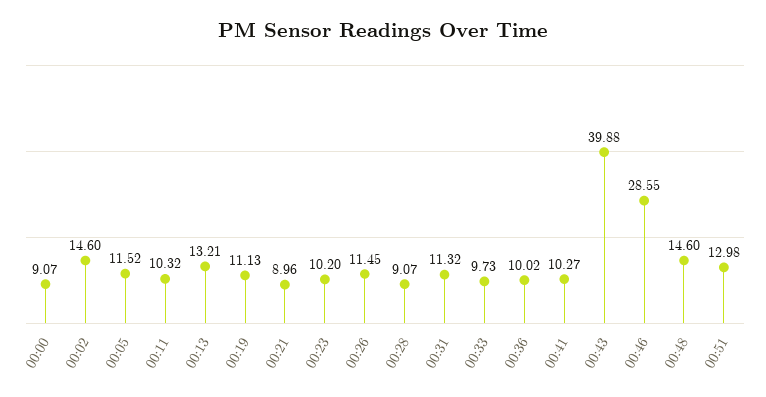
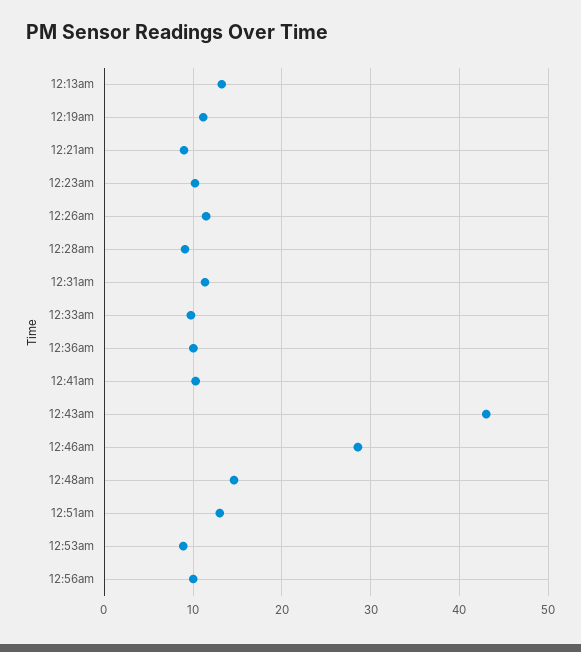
00:00: 9.07 -> none
00:02: 14.6 -> none
00:05: 11.52 -> none
00:11: 10.32 -> none
00:43: 39.88 -> 43
12:53am: none -> 9
12:56am: none -> 10

